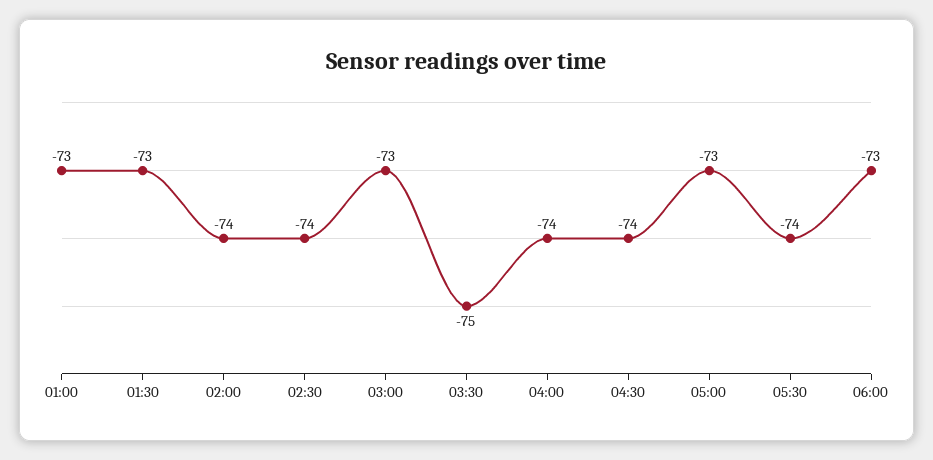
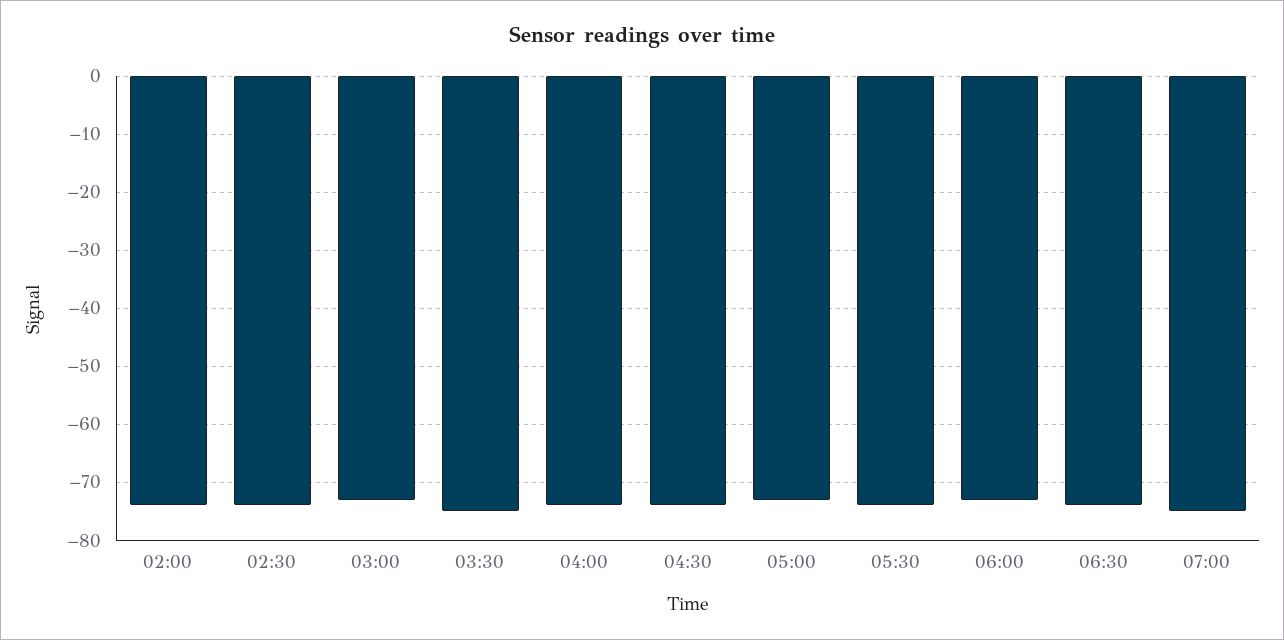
01:00: -73 -> none
01:30: -73 -> none
06:30: none -> -75
07:00: none -> -75

